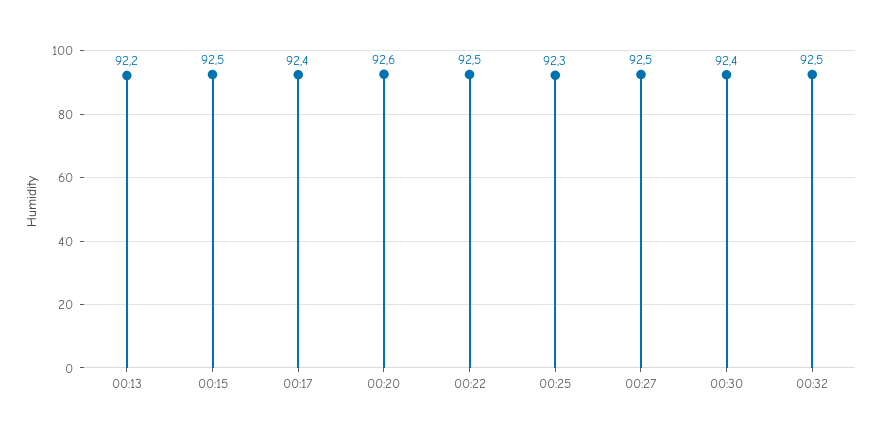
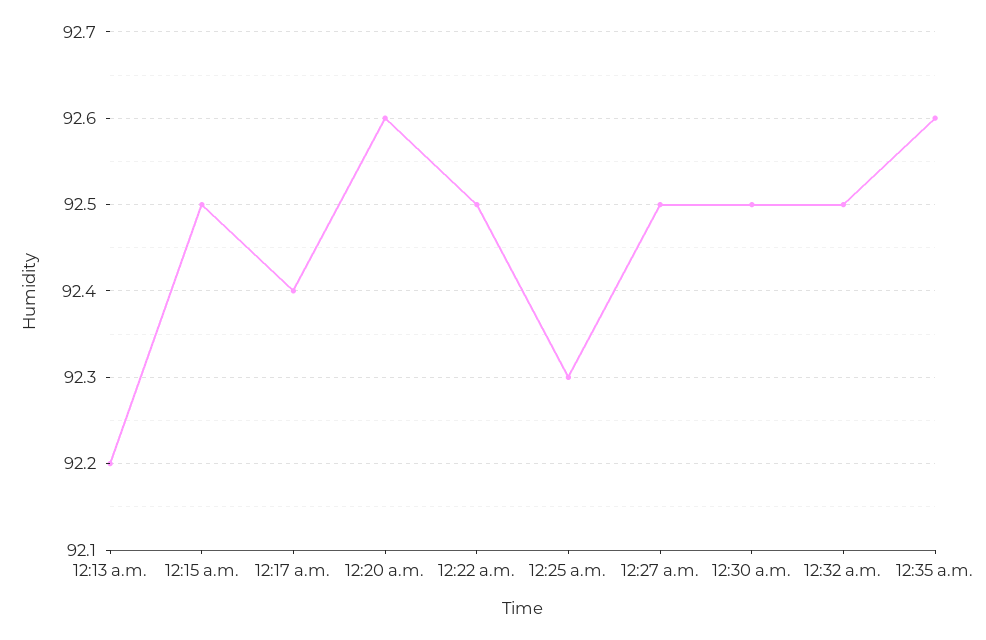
00:30: 92.4 -> 92.5
12:35 a.m.: none -> 92.6

